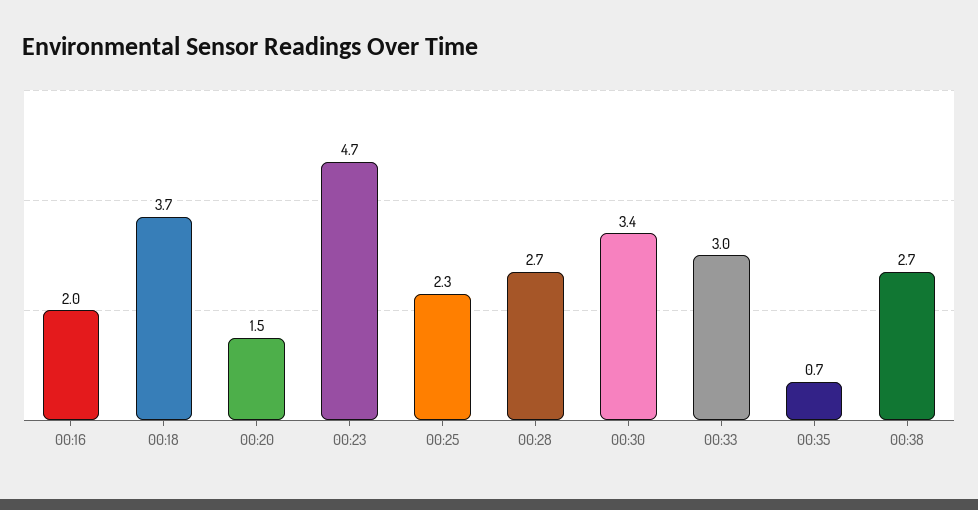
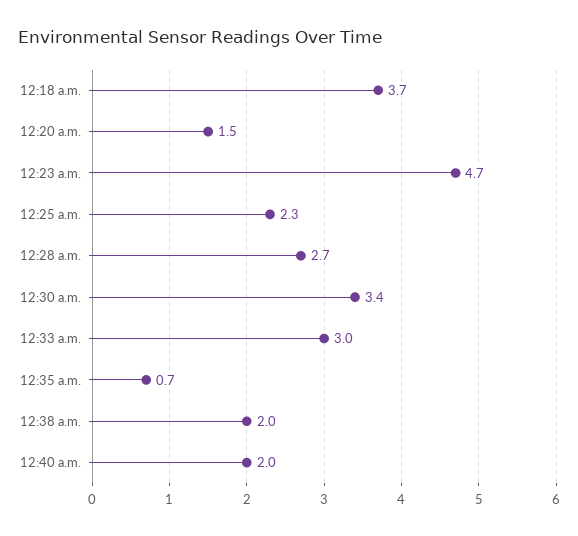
00:16: 2 -> none
00:38: 2.7 -> 2
12:40 a.m.: none -> 2

